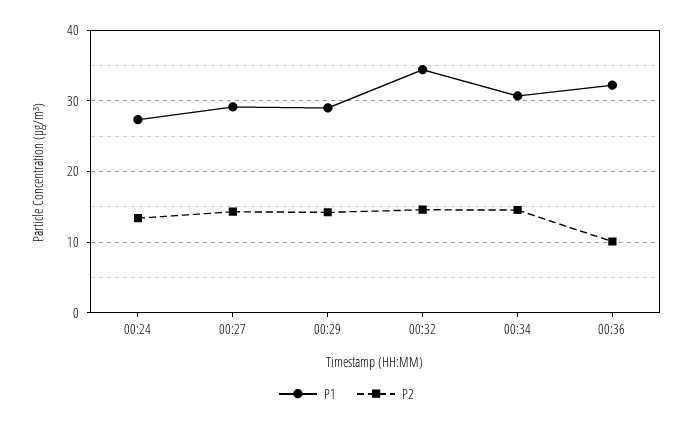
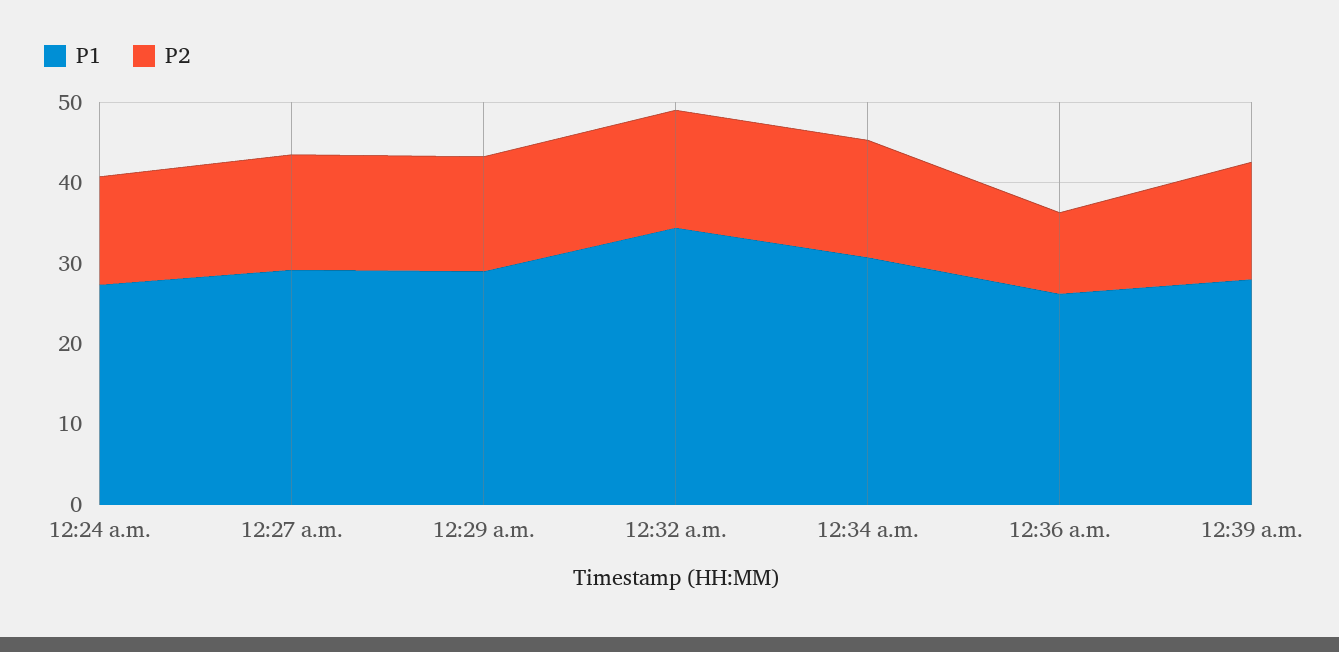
P1, 00:36: 32 -> 26
P1, 12:39 a.m.: none -> 28
P2, 12:39 a.m.: none -> 14

